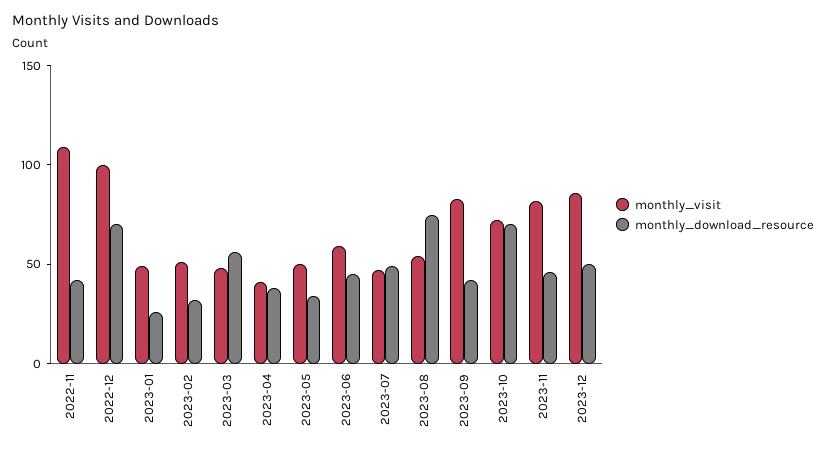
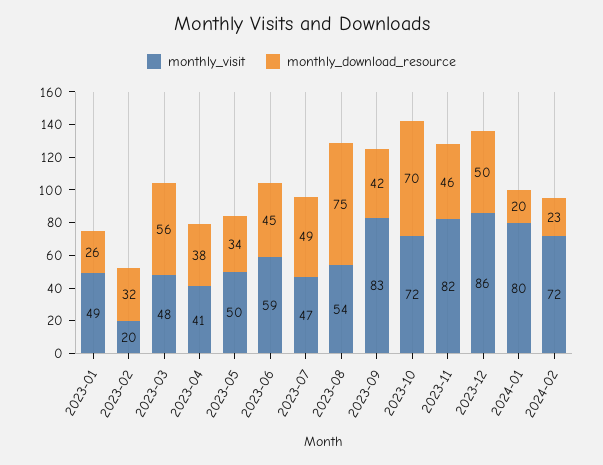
monthly_visit, 2022-11: 110 -> none
monthly_download_resource, 2022-11: 40 -> none
monthly_visit, 2022-12: 100 -> none
monthly_download_resource, 2022-12: 70 -> none
monthly_visit, 2023-02: 50 -> 20
monthly_visit, 2024-01: none -> 80
monthly_download_resource, 2024-01: none -> 20
monthly_visit, 2024-02: none -> 72
monthly_download_resource, 2024-02: none -> 23

